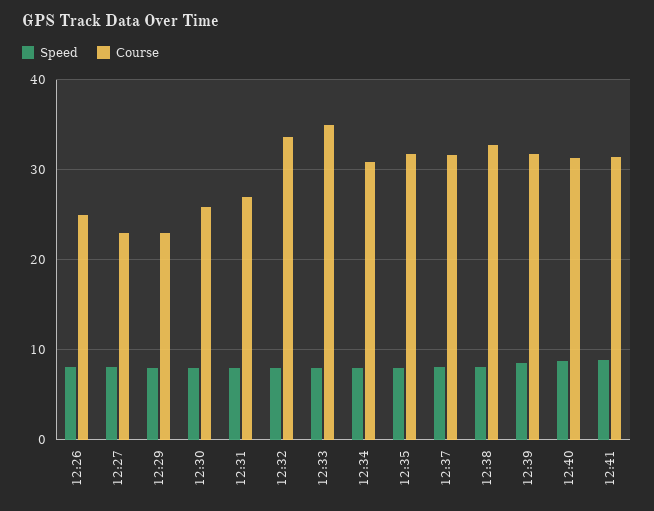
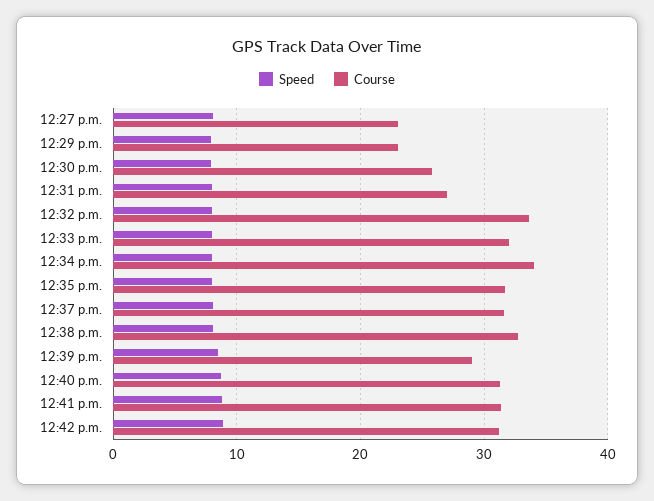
Speed, 12:26: 8 -> none
Course, 12:26: 25 -> none
Course, 12:33: 35 -> 32
Course, 12:34: 31 -> 34
Course, 12:39: 32 -> 29
Speed, 12:42 p.m.: none -> 9
Course, 12:42 p.m.: none -> 31

